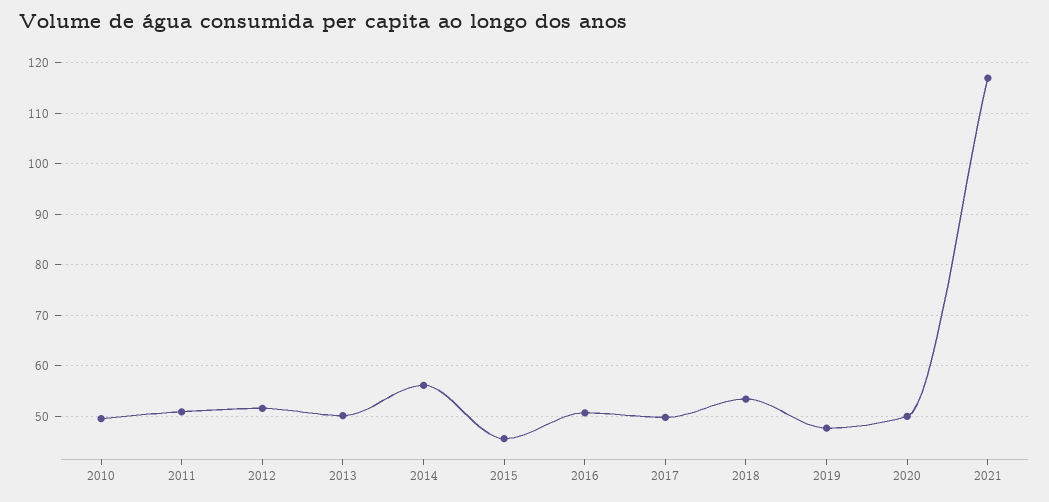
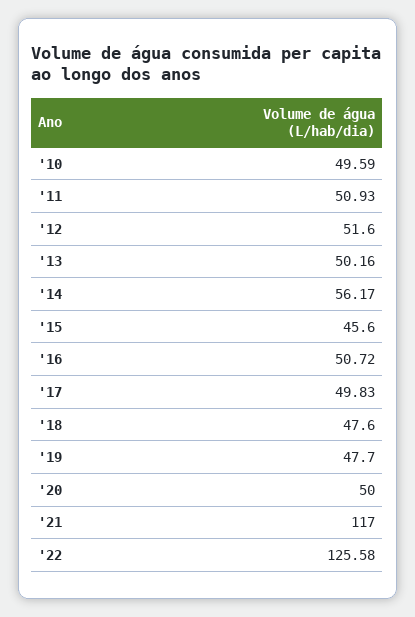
2018: 54 -> 47.6
'22: none -> 125.58

